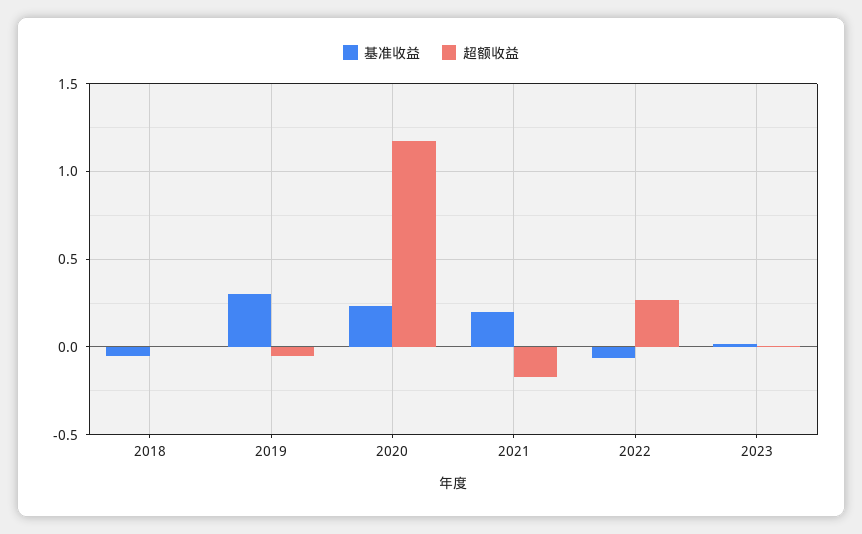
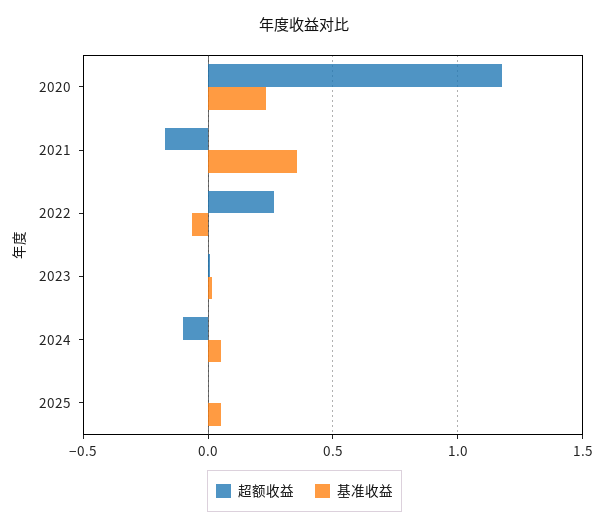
基准收益, 2018: -0.05 -> none
超额收益, 2018: 0 -> none
基准收益, 2019: 0.3 -> none
超额收益, 2019: -0.05 -> none
基准收益, 2021: 0.2 -> 0.35
超额收益, 2024: none -> -0.1
基准收益, 2024: none -> 0.05
超额收益, 2025: none -> 0
基准收益, 2025: none -> 0.05

